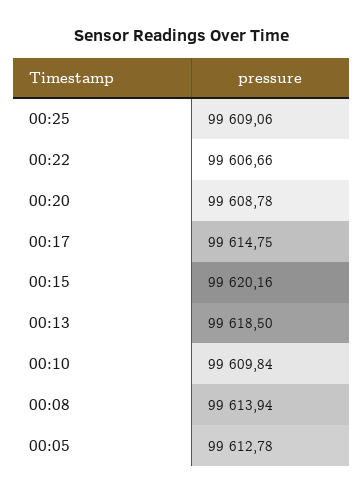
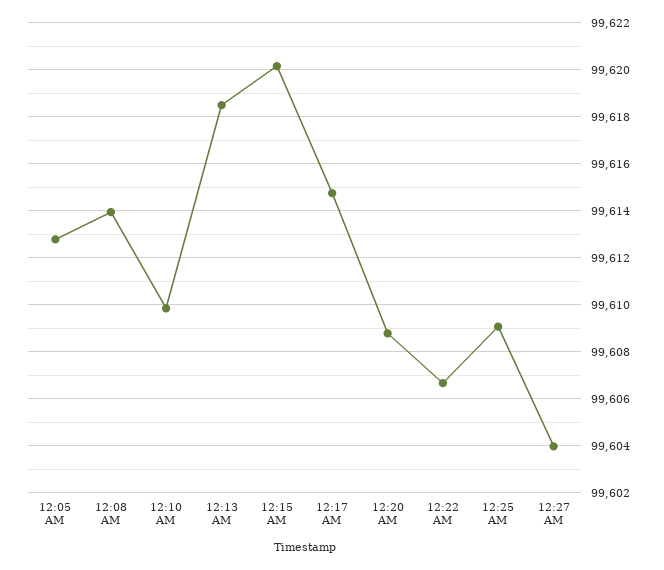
12:27 AM: none -> 99604

